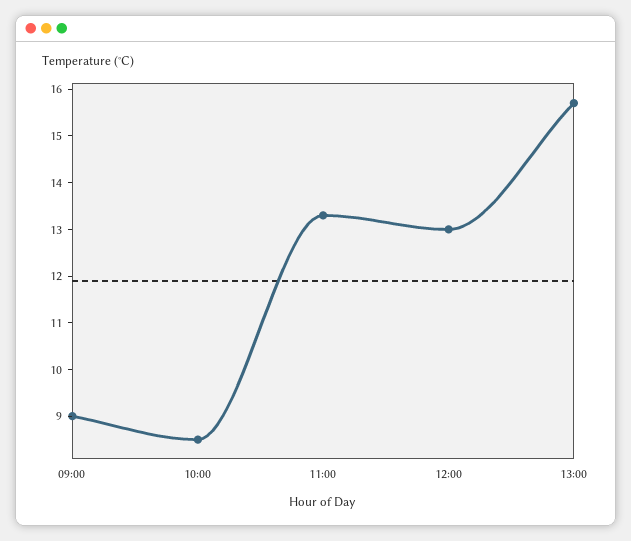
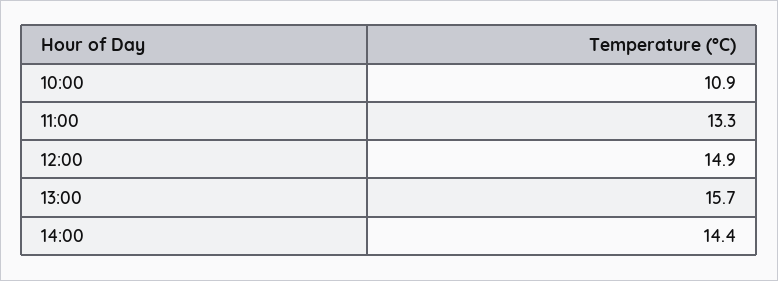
09:00: 9 -> none
10:00: 8.5 -> 10.9
12:00: 13 -> 14.9
14:00: none -> 14.4

